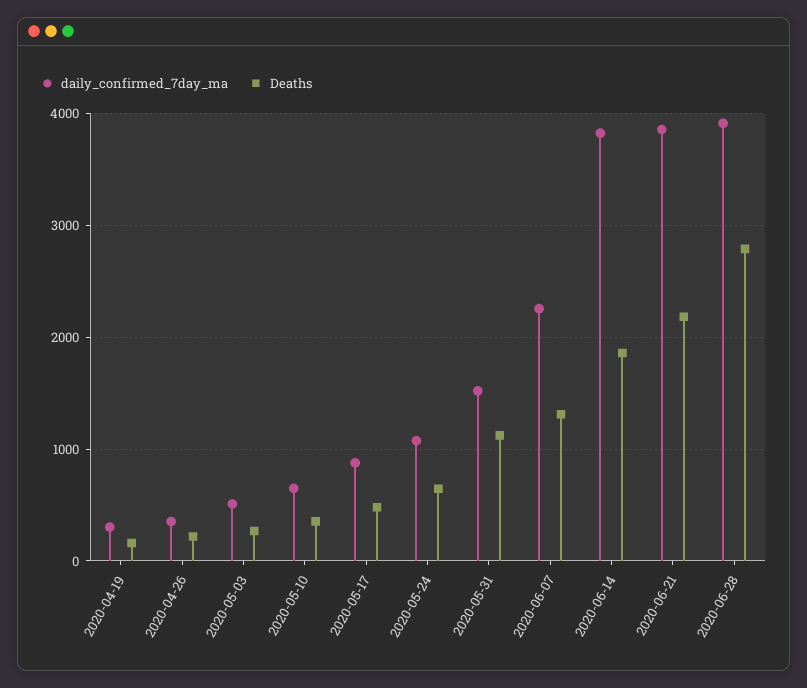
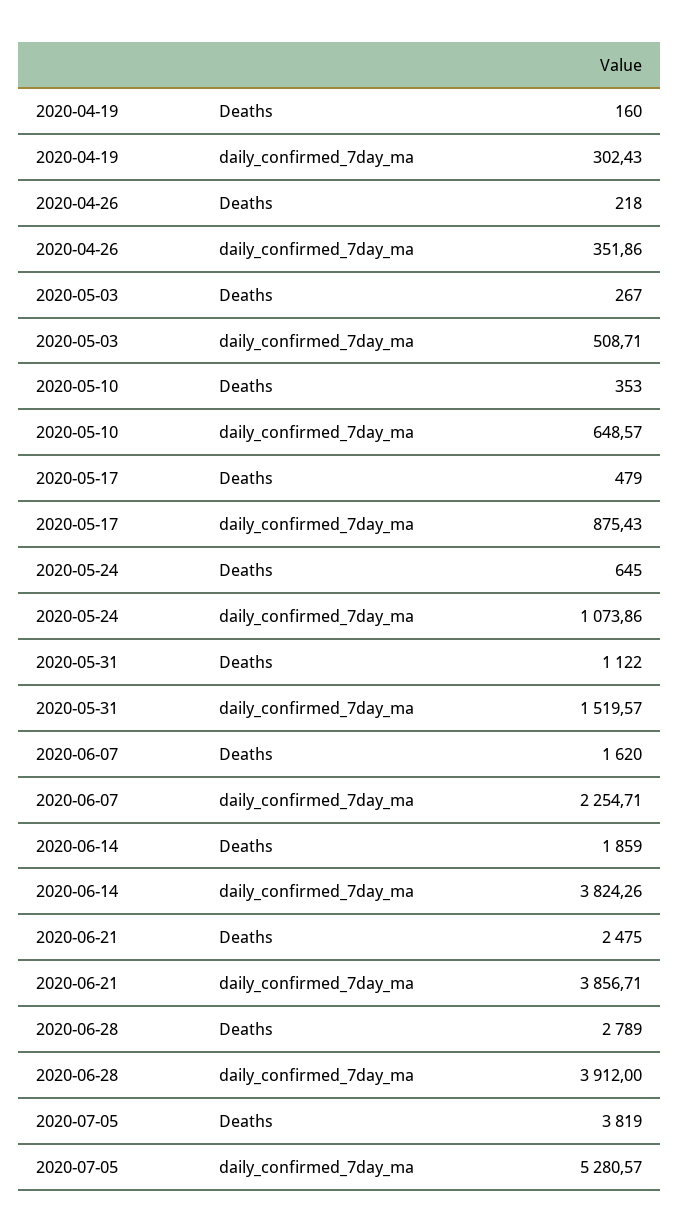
Deaths, 2020-06-07: 1300 -> 1620
Deaths, 2020-06-21: 2200 -> 2475
Deaths, 2020-07-05: none -> 3819
daily_confirmed_7day_ma, 2020-07-05: none -> 5280.57

